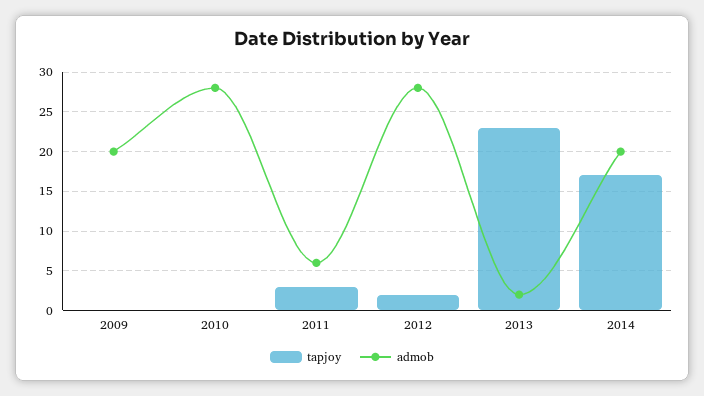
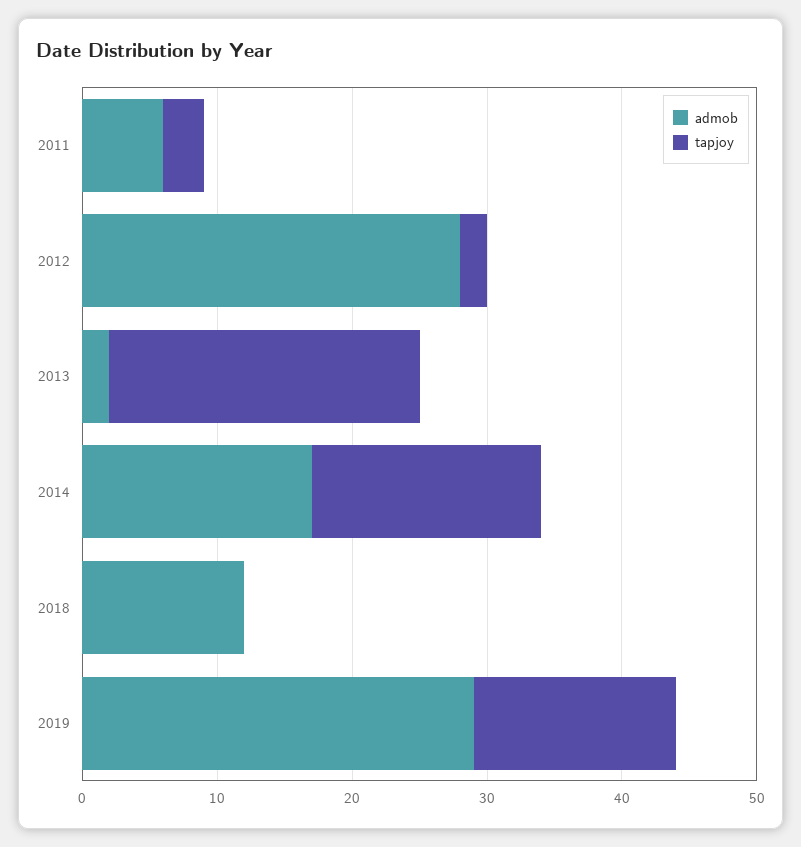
tapjoy, 2009: 0 -> none
admob, 2009: 20 -> none
tapjoy, 2010: 0 -> none
admob, 2010: 28 -> none
admob, 2014: 20 -> 17
admob, 2018: none -> 12
tapjoy, 2018: none -> 0
admob, 2019: none -> 29
tapjoy, 2019: none -> 15

